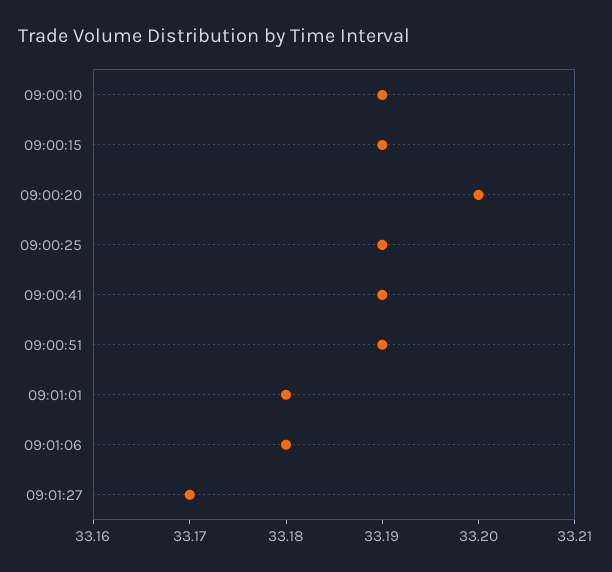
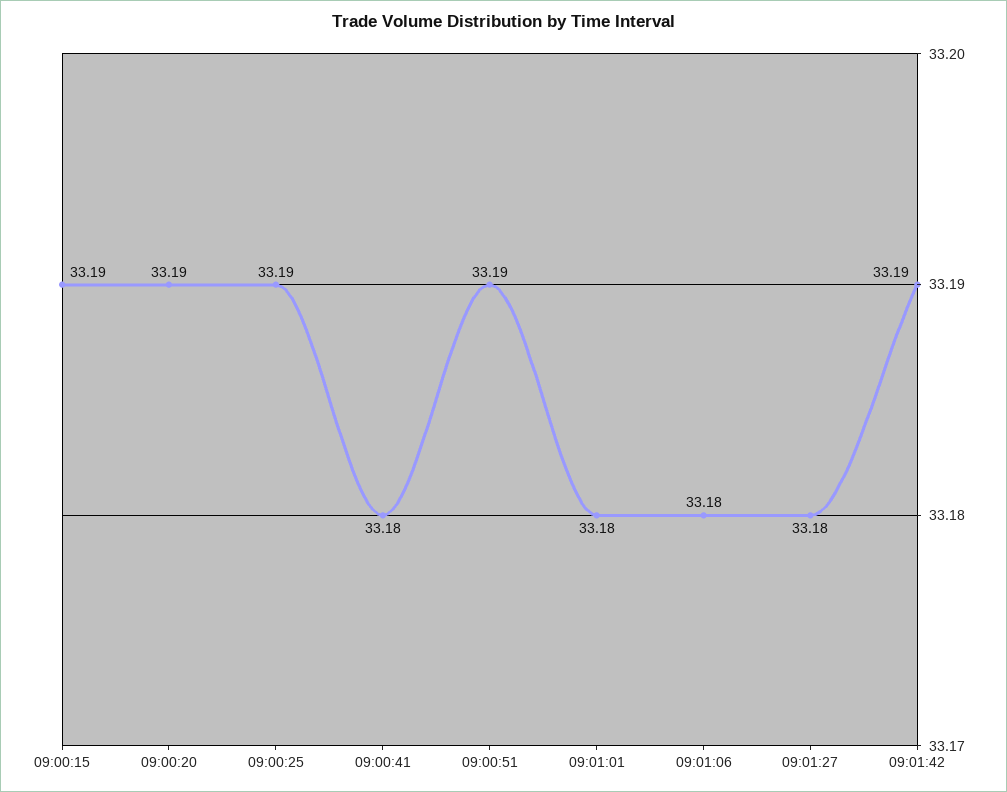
09:00:10: 33.19 -> none
09:00:20: 33.2 -> 33.19
09:00:41: 33.19 -> 33.18
09:01:27: 33.17 -> 33.18
09:01:42: none -> 33.19

